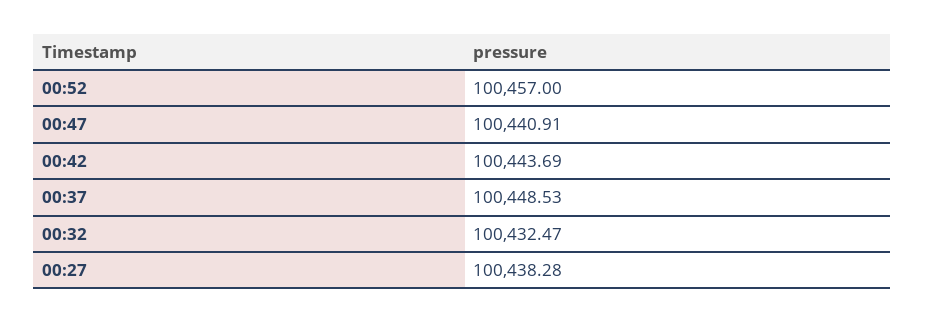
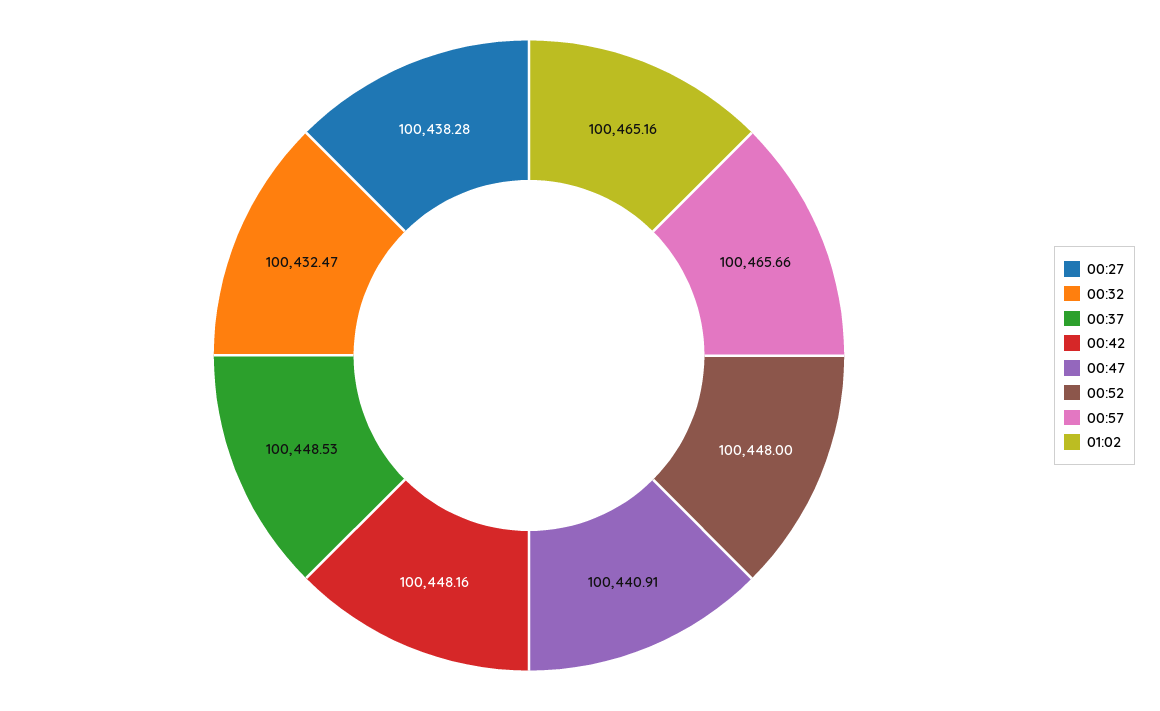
00:52: 100457 -> 100448
00:42: 100443.69 -> 100448.16
00:57: none -> 100465.66
01:02: none -> 100465.16

